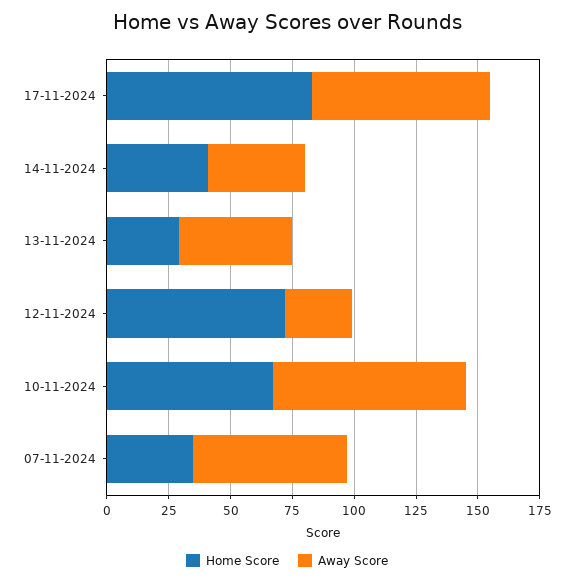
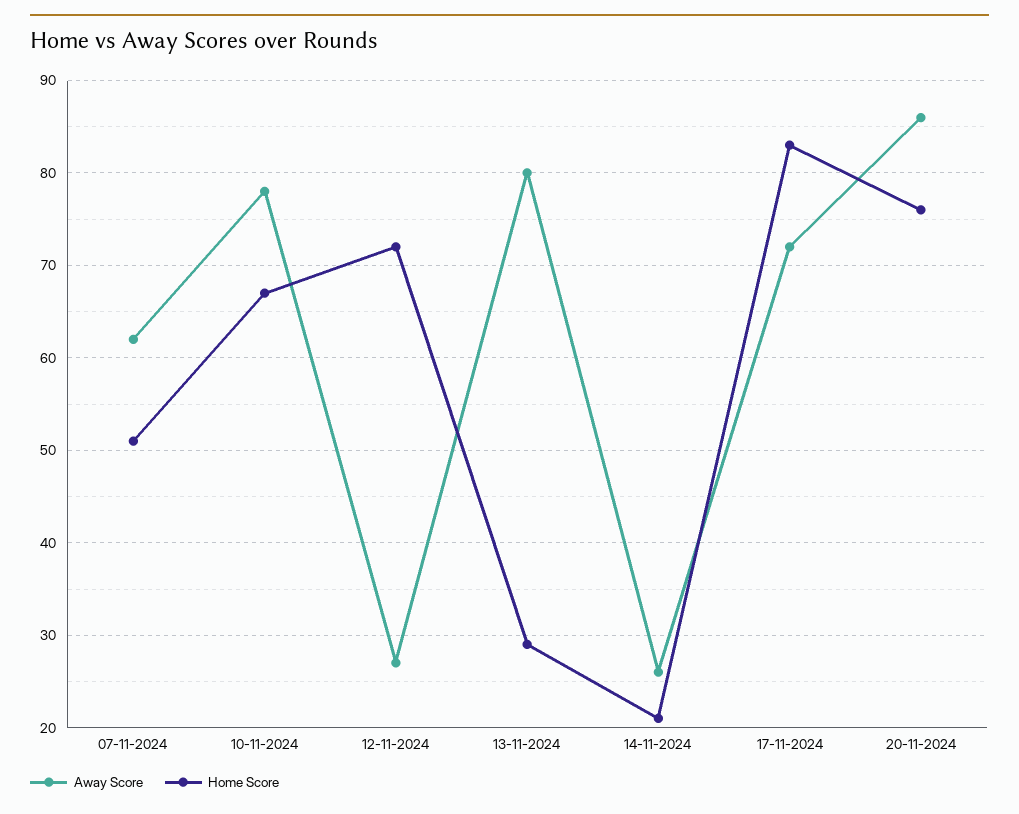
Home Score, 14-11-2024: 40 -> 21
Away Score, 14-11-2024: 40 -> 26
Away Score, 13-11-2024: 45 -> 80
Home Score, 07-11-2024: 35 -> 51
Away Score, 20-11-2024: none -> 86
Home Score, 20-11-2024: none -> 76

